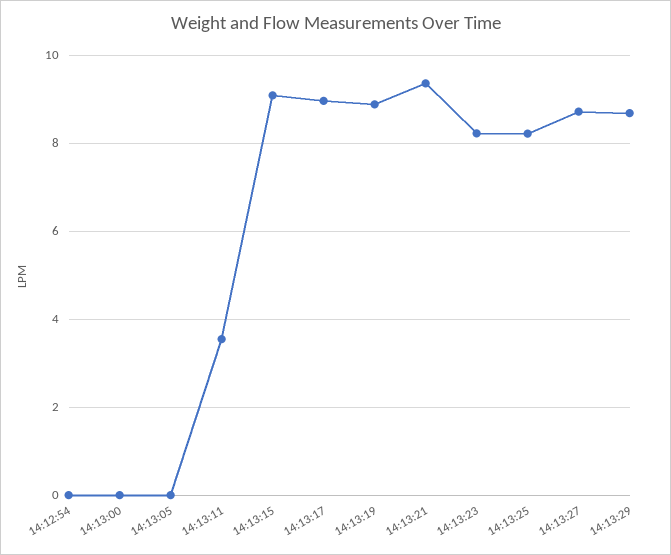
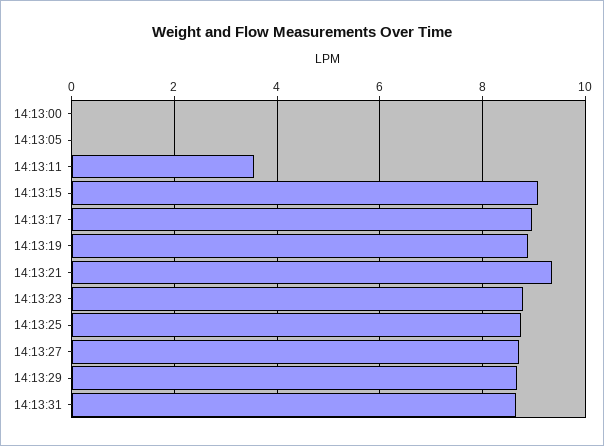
14:12:54: 0 -> none
14:13:23: 8.2 -> 8.8
14:13:25: 8.2 -> 8.8
14:13:31: none -> 8.6

